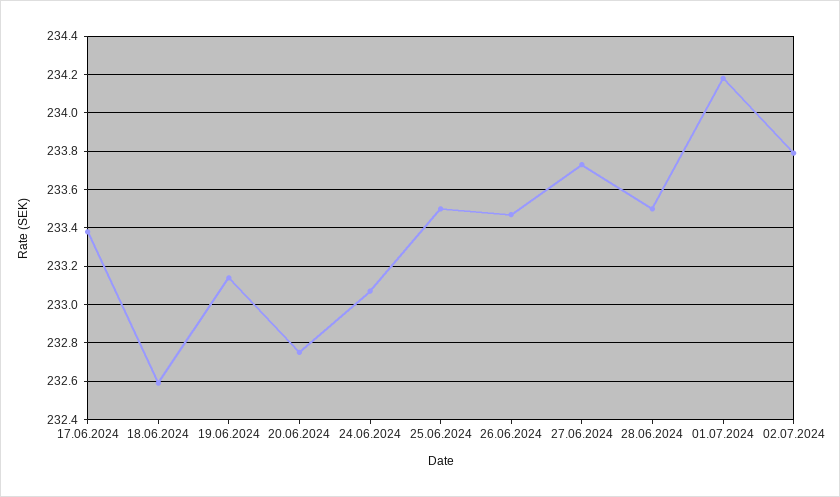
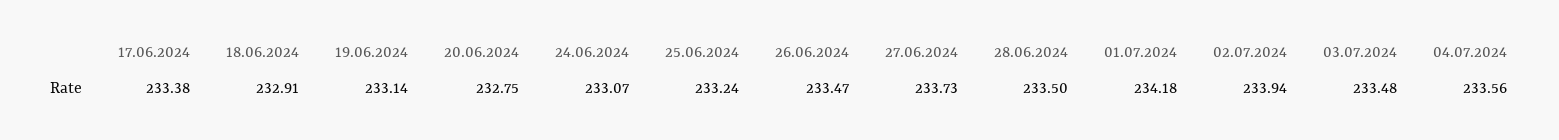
18.06.2024: 232.6 -> 232.91
25.06.2024: 233.5 -> 233.24
02.07.2024: 233.8 -> 233.94
03.07.2024: none -> 233.48
04.07.2024: none -> 233.56

